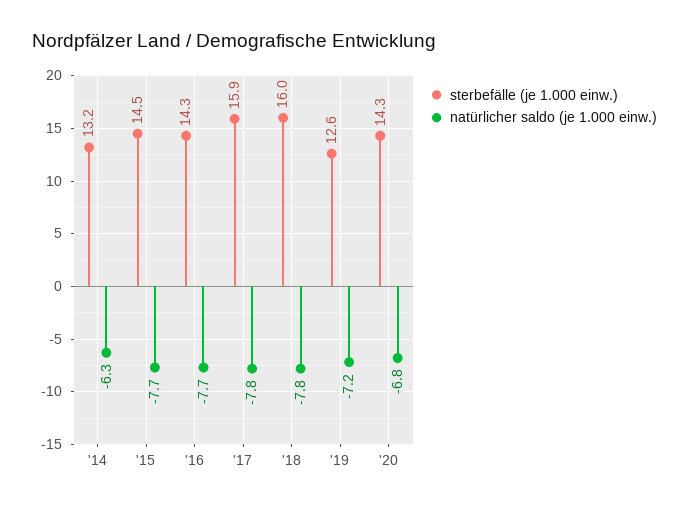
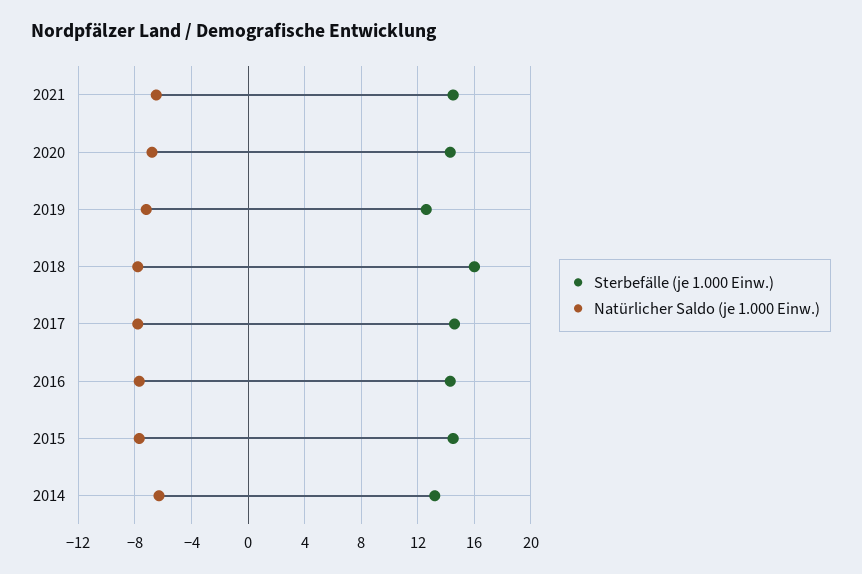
sterbefälle (je 1.000 einw.), '17: 15.9 -> 14.5
sterbefälle (je 1.000 einw.), 2021: none -> 14.5
natürlicher saldo (je 1.000 einw.), 2021: none -> -6.5

